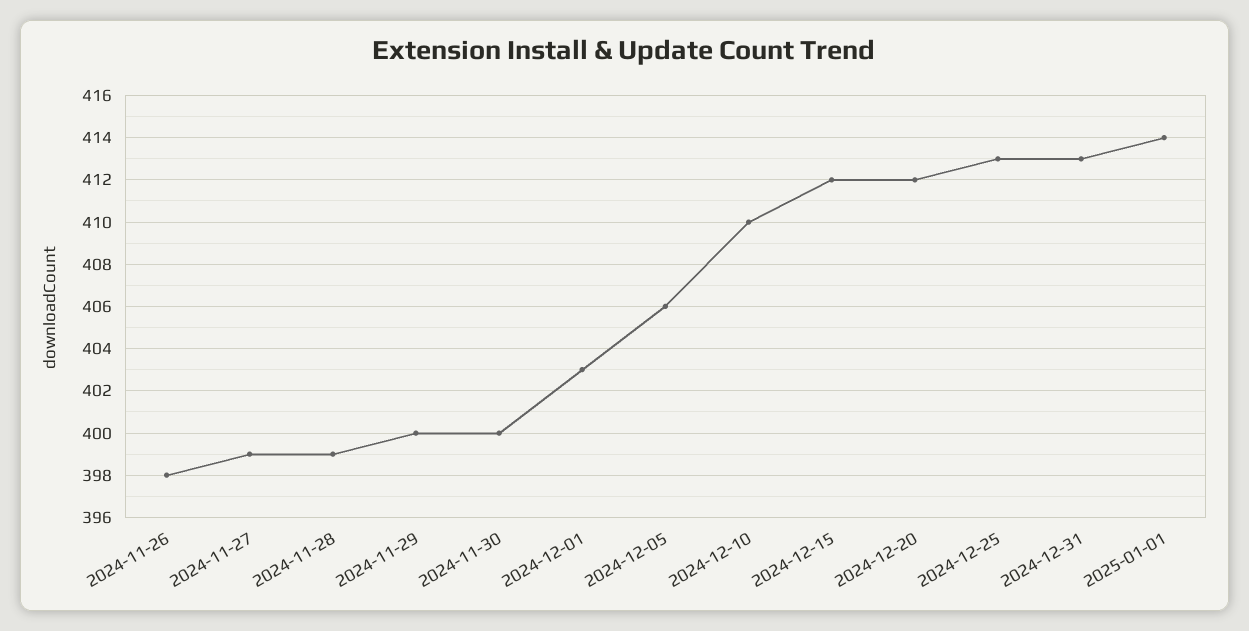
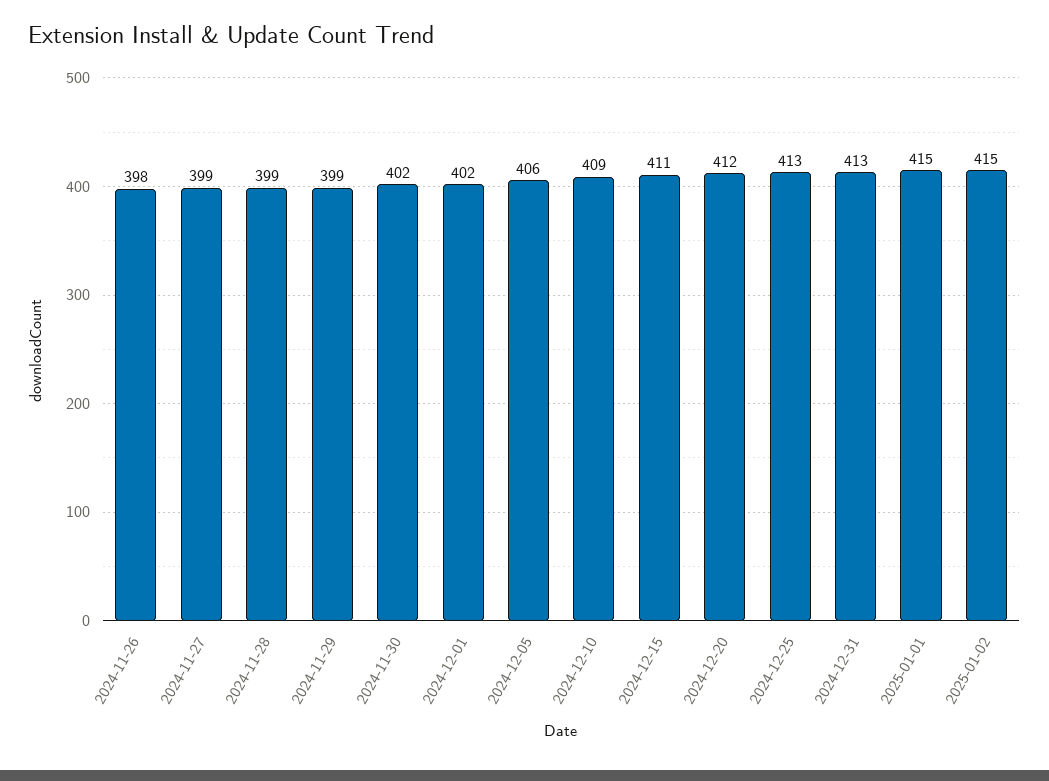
2024-11-29: 400 -> 399
2024-11-30: 400 -> 402
2024-12-01: 403 -> 402
2024-12-10: 410 -> 409
2024-12-15: 412 -> 411
2025-01-01: 414 -> 415
2025-01-02: none -> 415

